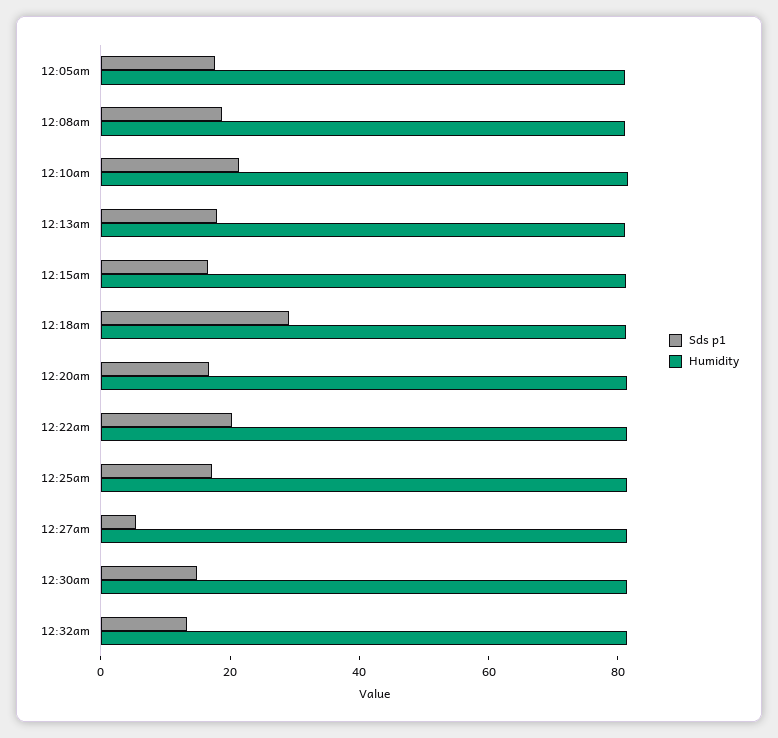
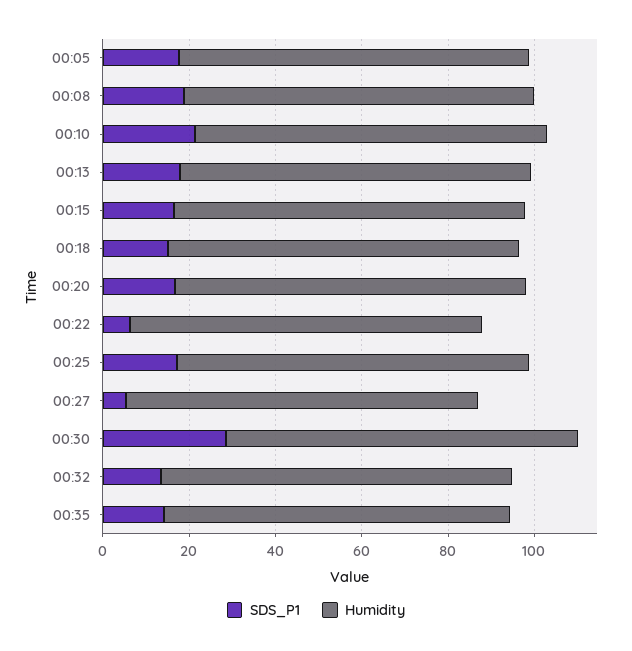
Sds p1, 12:18am: 30 -> 15
Sds p1, 12:22am: 20 -> 5
Sds p1, 12:30am: 15 -> 30
Sds p1, 00:35: none -> 15
Humidity, 00:35: none -> 80

